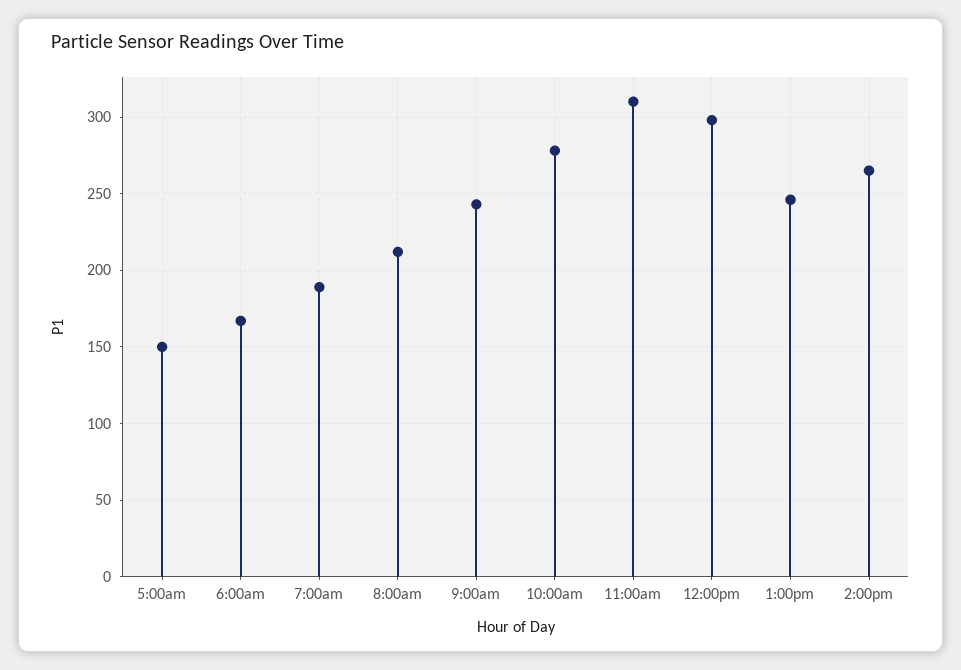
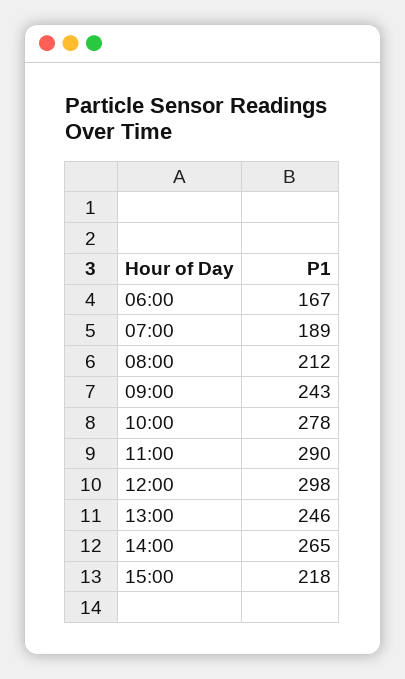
5:00am: 150 -> none
11:00am: 310 -> 290
15:00: none -> 218

